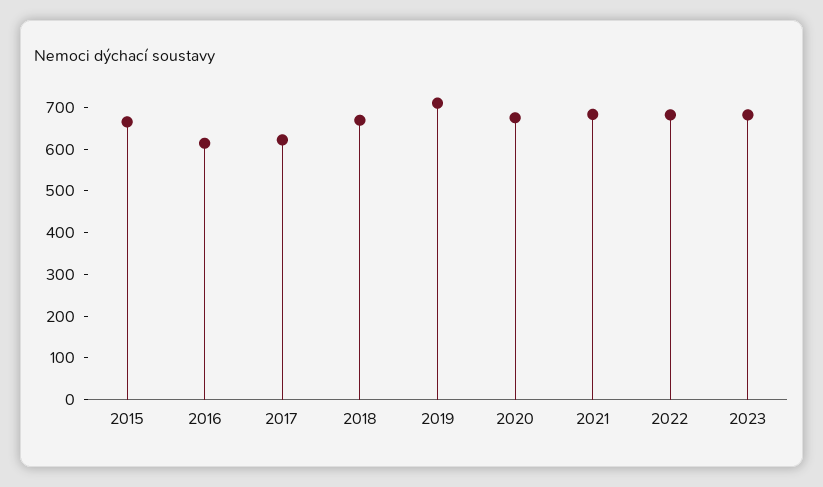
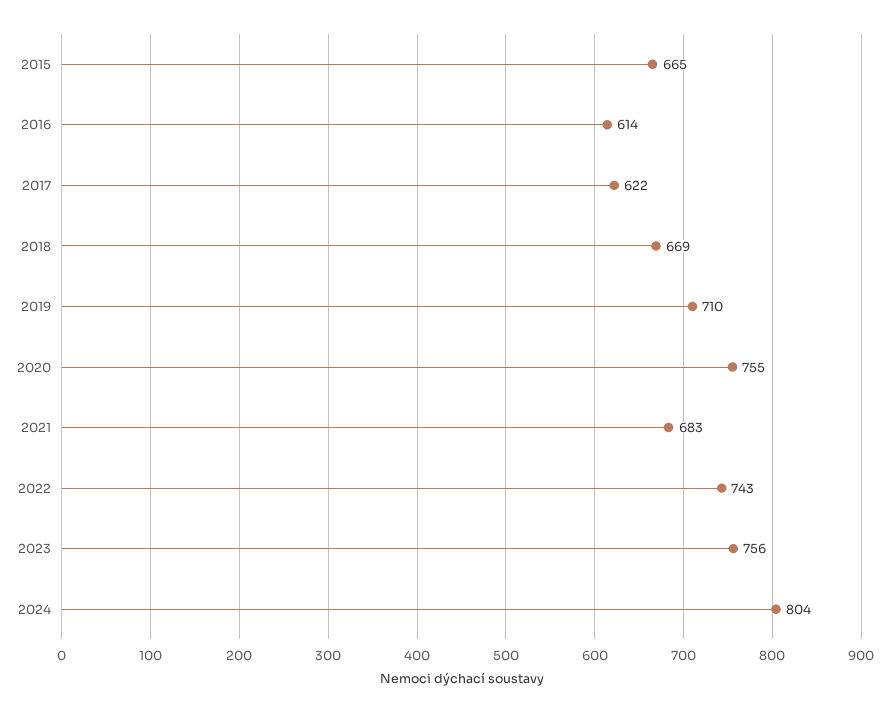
2020: 680 -> 755
2022: 680 -> 743
2023: 680 -> 756
2024: none -> 804

